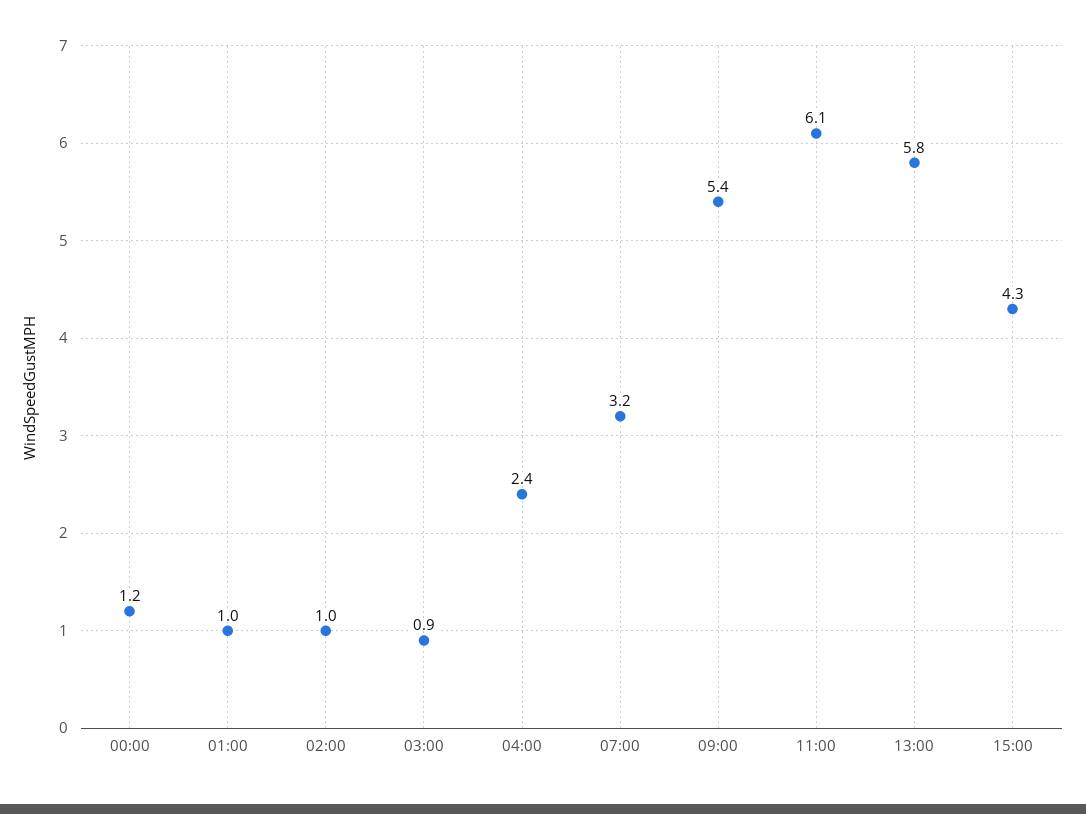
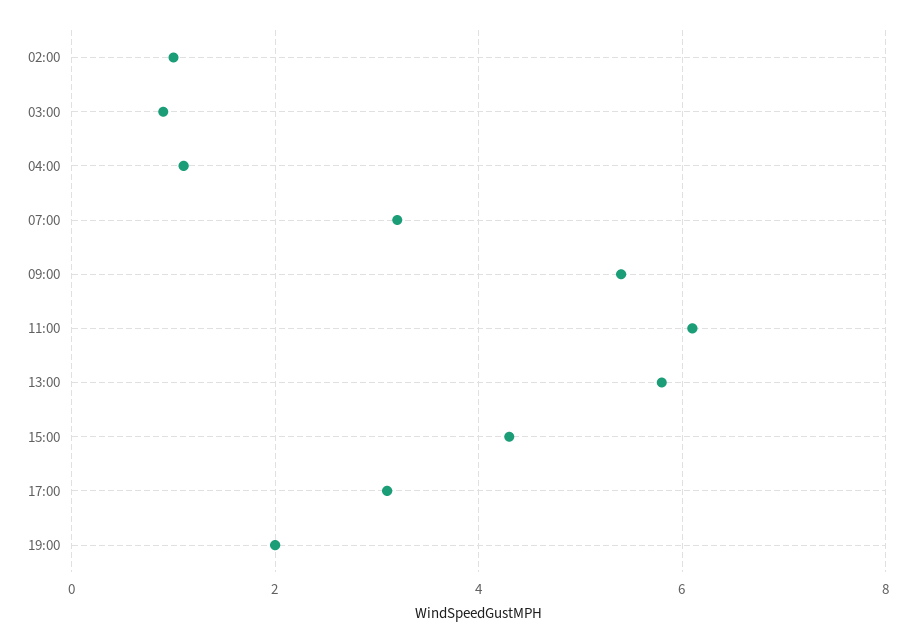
00:00: 1.2 -> none
01:00: 1 -> none
04:00: 2.4 -> 1
17:00: none -> 3
19:00: none -> 2

